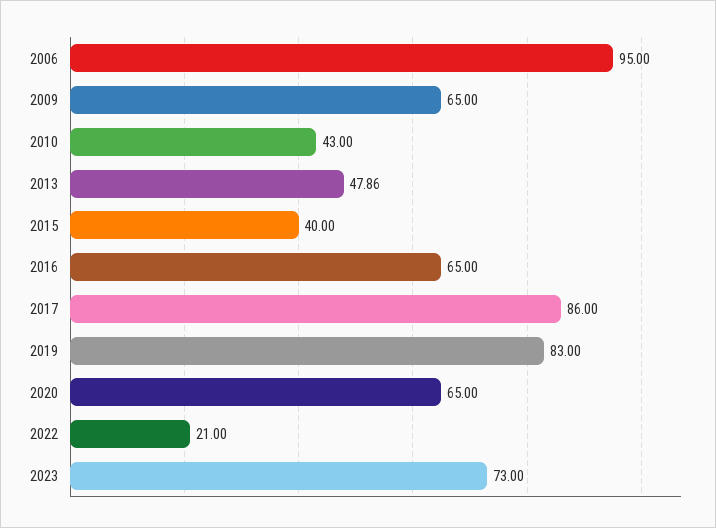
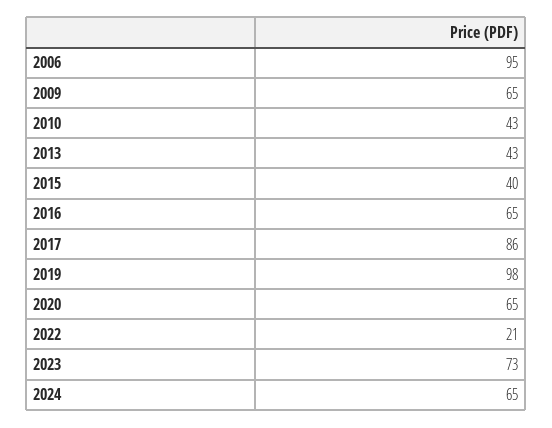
2013: 47.86 -> 43
2019: 83 -> 98
2024: none -> 65

